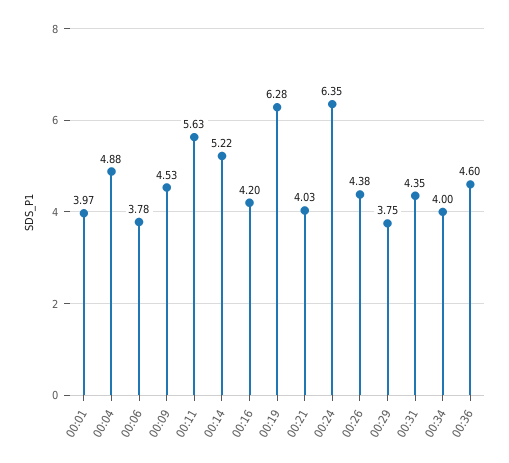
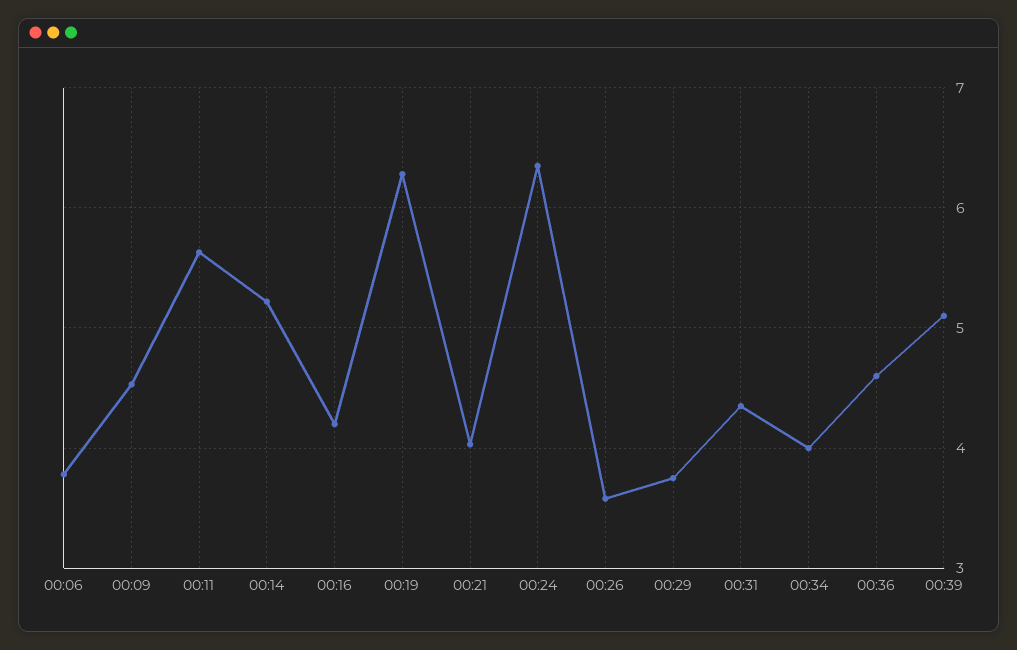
00:01: 3.97 -> none
00:04: 4.88 -> none
00:26: 4.38 -> 3.6
00:39: none -> 5.1

